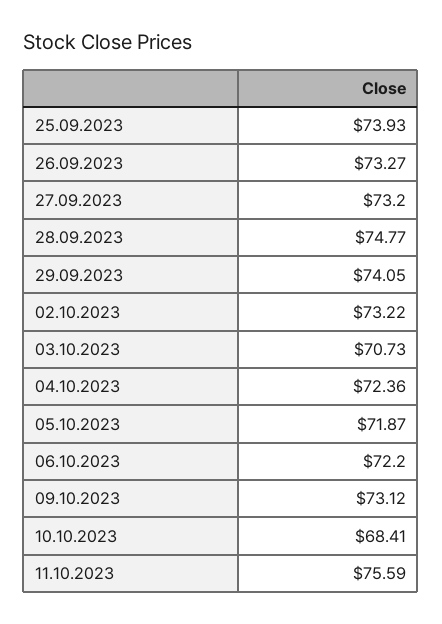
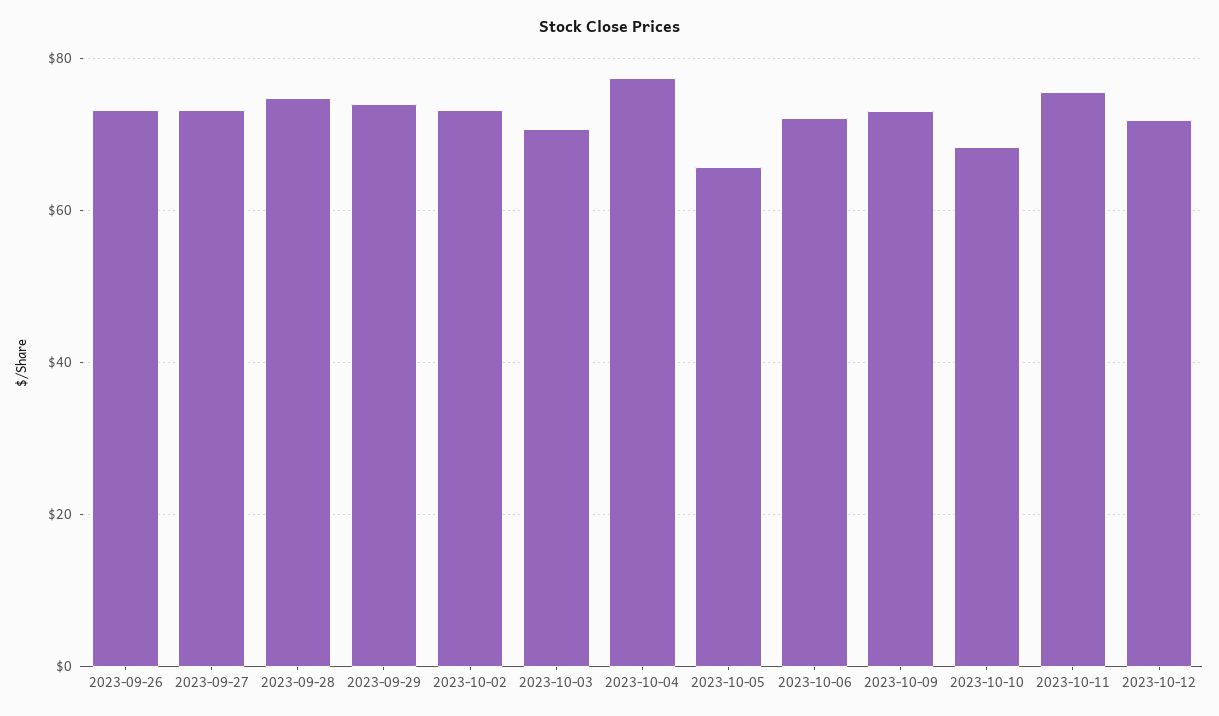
25.09.2023: 73.93 -> none
04.10.2023: 72.36 -> 78
05.10.2023: 71.87 -> 66
2023-10-12: none -> 72

